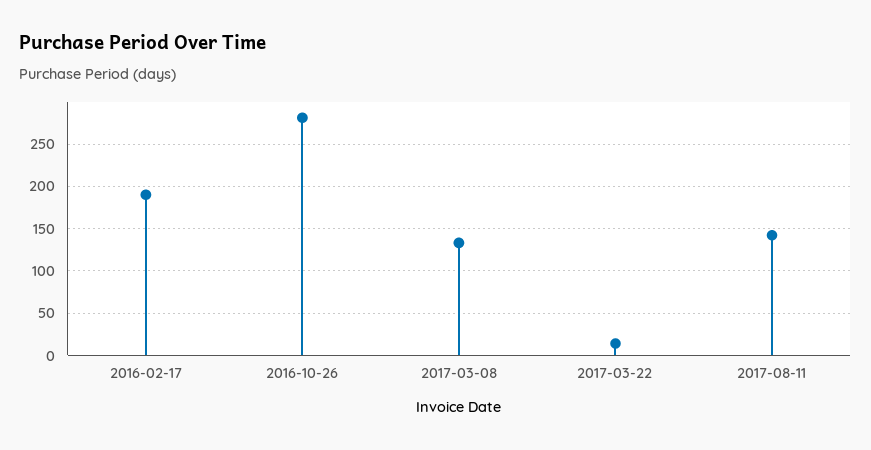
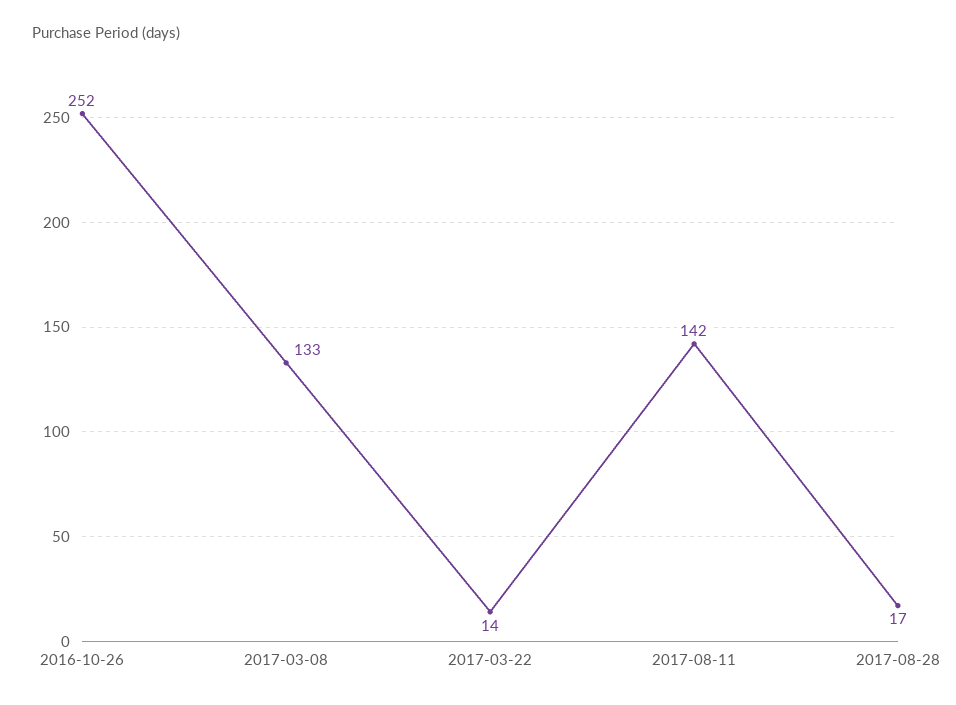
2016-02-17: 190 -> none
2016-10-26: 280 -> 252
2017-08-28: none -> 17

